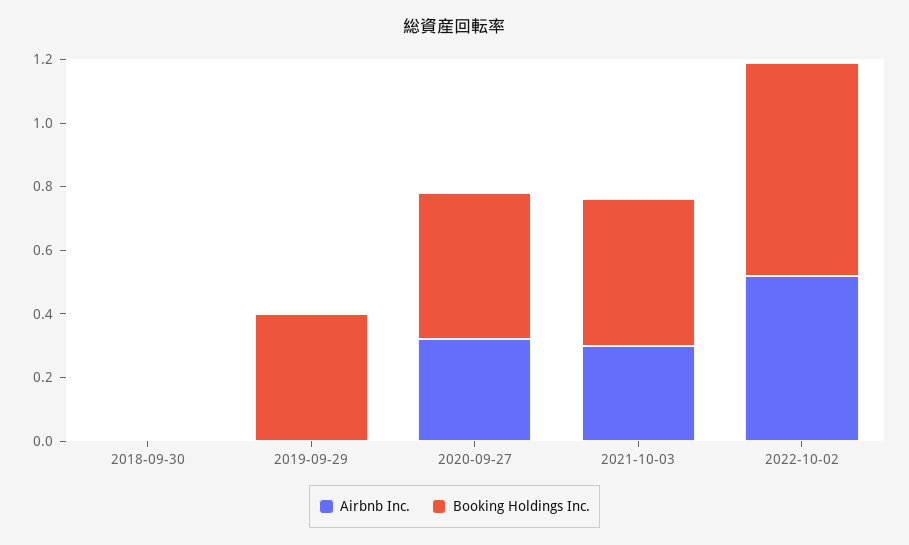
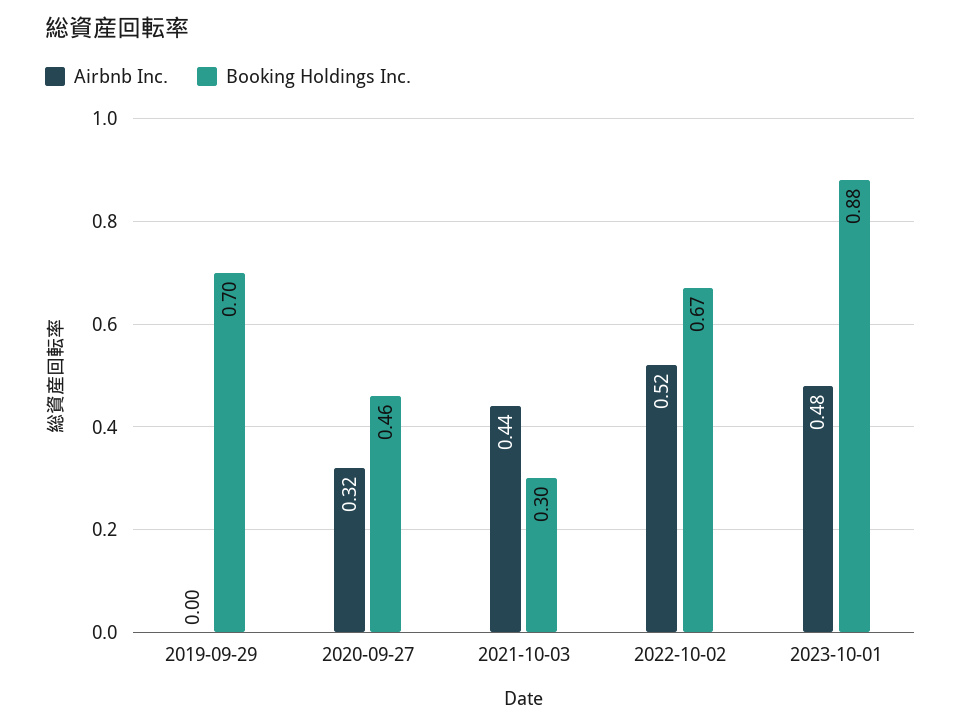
Airbnb Inc., 2018-09-30: 0 -> none
Booking Holdings Inc., 2018-09-30: 0 -> none
Booking Holdings Inc., 2019-09-29: 0.4 -> 0.7
Airbnb Inc., 2021-10-03: 0.3 -> 0.44
Booking Holdings Inc., 2021-10-03: 0.45 -> 0.3
Airbnb Inc., 2023-10-01: none -> 0.48
Booking Holdings Inc., 2023-10-01: none -> 0.88

